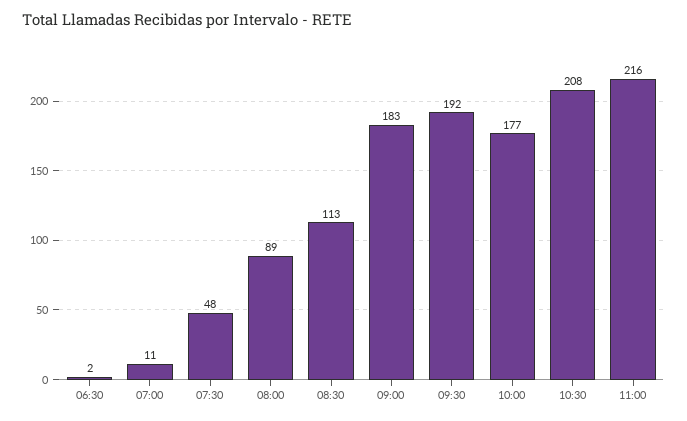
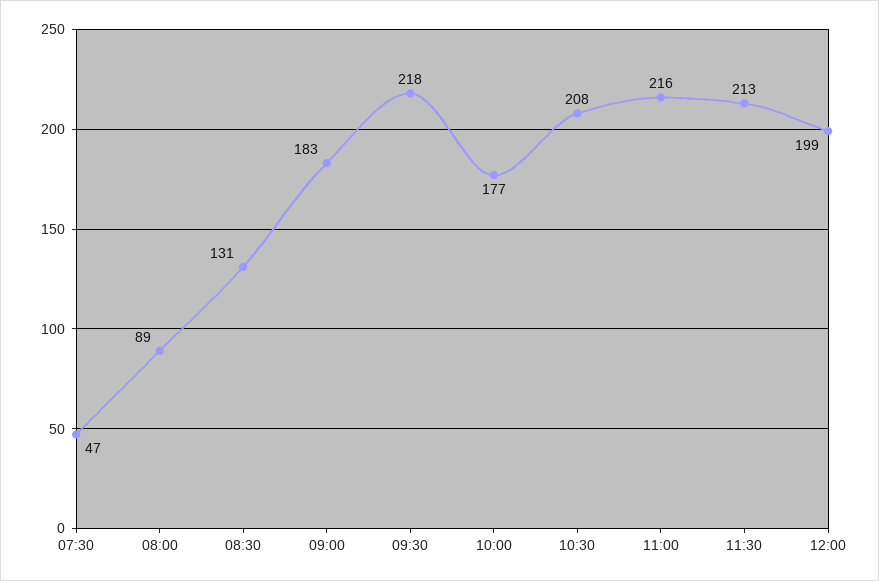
06:30: 2 -> none
07:00: 11 -> none
07:30: 48 -> 47
08:30: 113 -> 131
09:30: 192 -> 218
11:30: none -> 213
12:00: none -> 199

